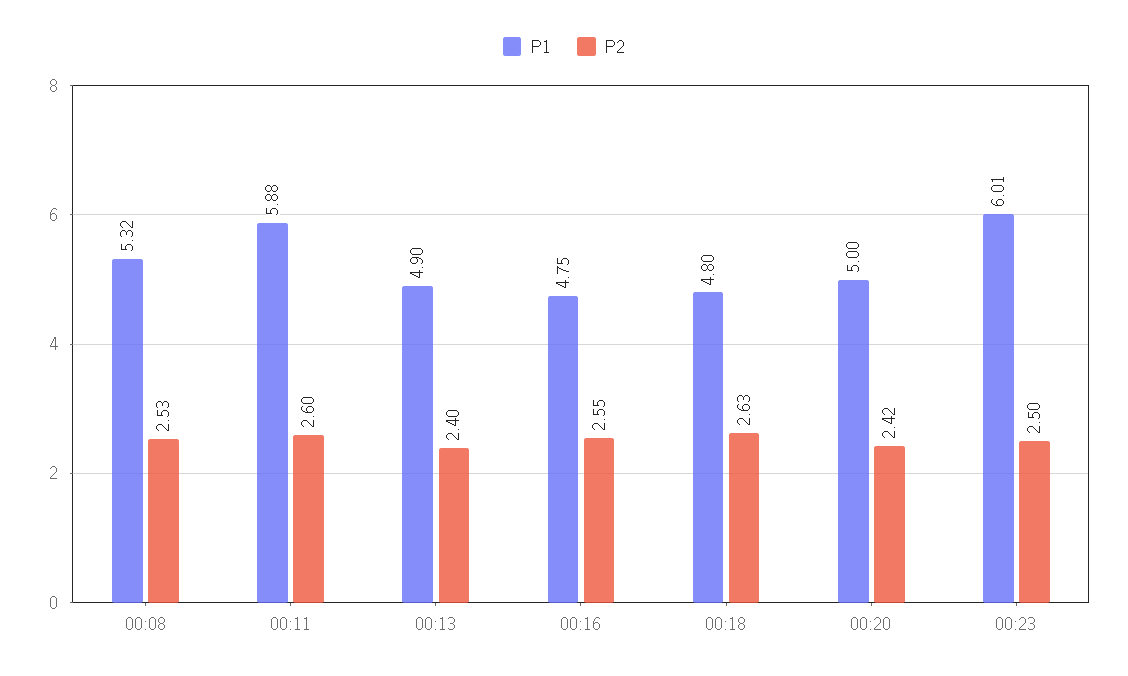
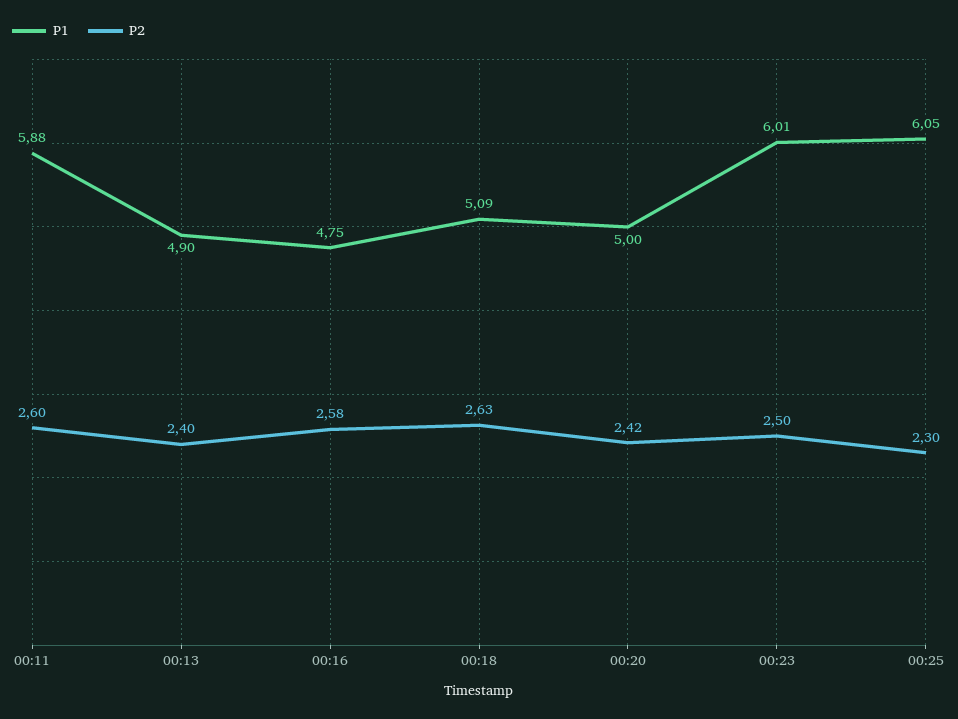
P1, 00:08: 5.32 -> none
P2, 00:08: 2.53 -> none
P2, 00:16: 2.55 -> 2.58
P1, 00:18: 4.8 -> 5.09
P1, 00:25: none -> 6.05
P2, 00:25: none -> 2.3

